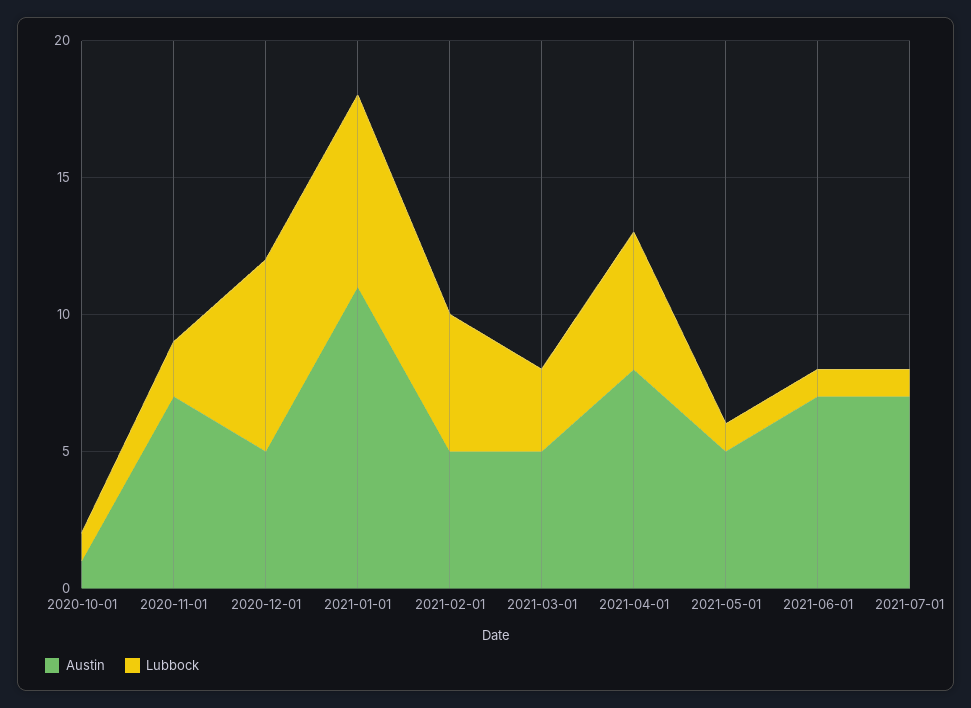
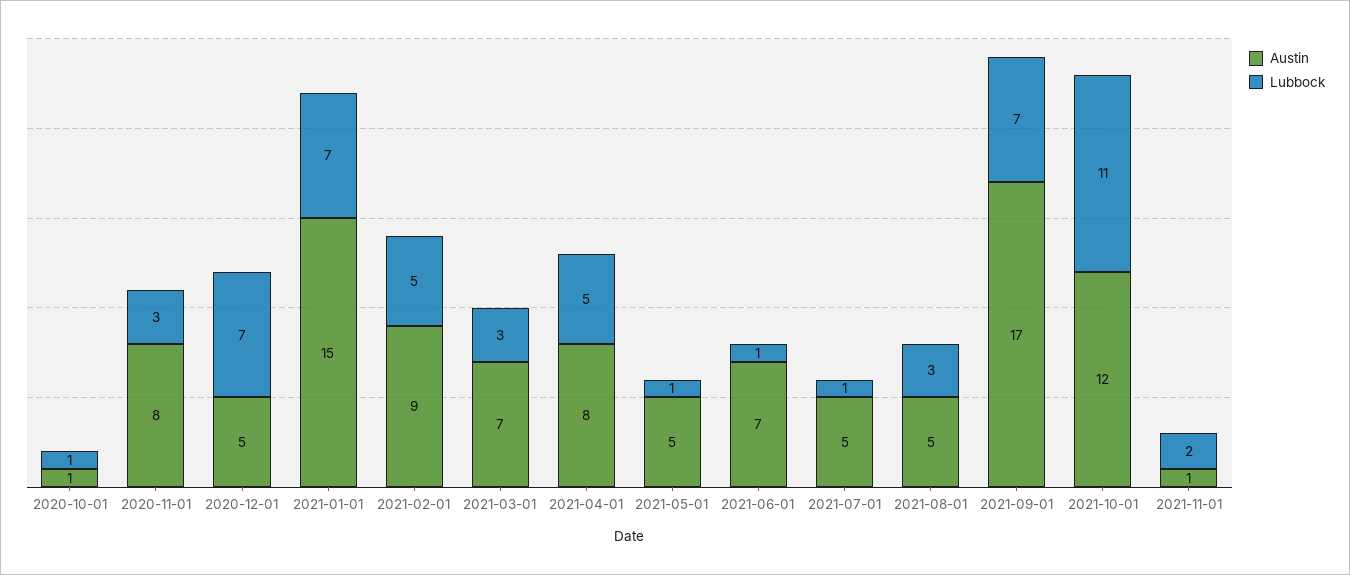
Austin, 2020-11-01: 7 -> 8
Lubbock, 2020-11-01: 2 -> 3
Austin, 2021-01-01: 11 -> 15
Austin, 2021-02-01: 5 -> 9
Austin, 2021-03-01: 5 -> 7
Austin, 2021-07-01: 7 -> 5
Austin, 2021-08-01: none -> 5
Lubbock, 2021-08-01: none -> 3
Austin, 2021-09-01: none -> 17
Lubbock, 2021-09-01: none -> 7
Austin, 2021-10-01: none -> 12
Lubbock, 2021-10-01: none -> 11
Austin, 2021-11-01: none -> 1
Lubbock, 2021-11-01: none -> 2

